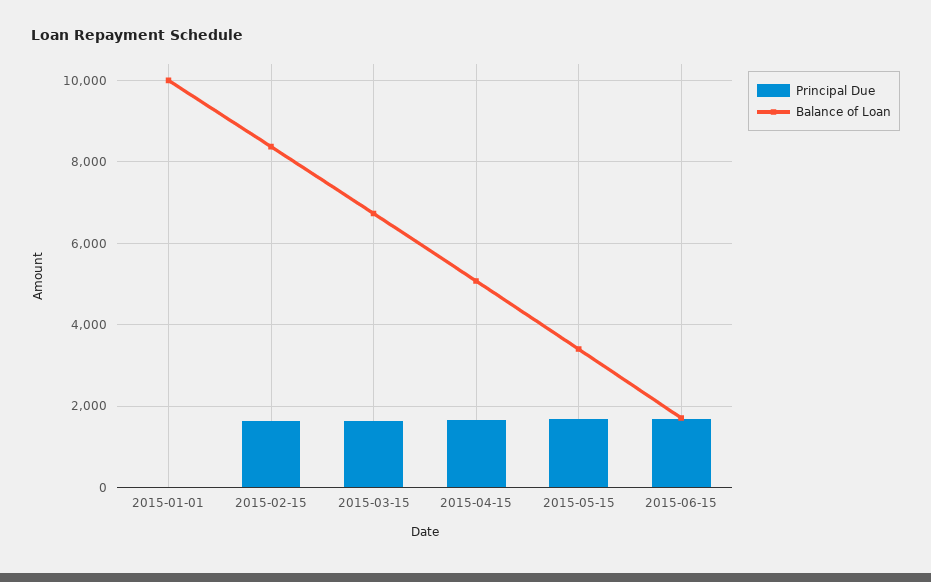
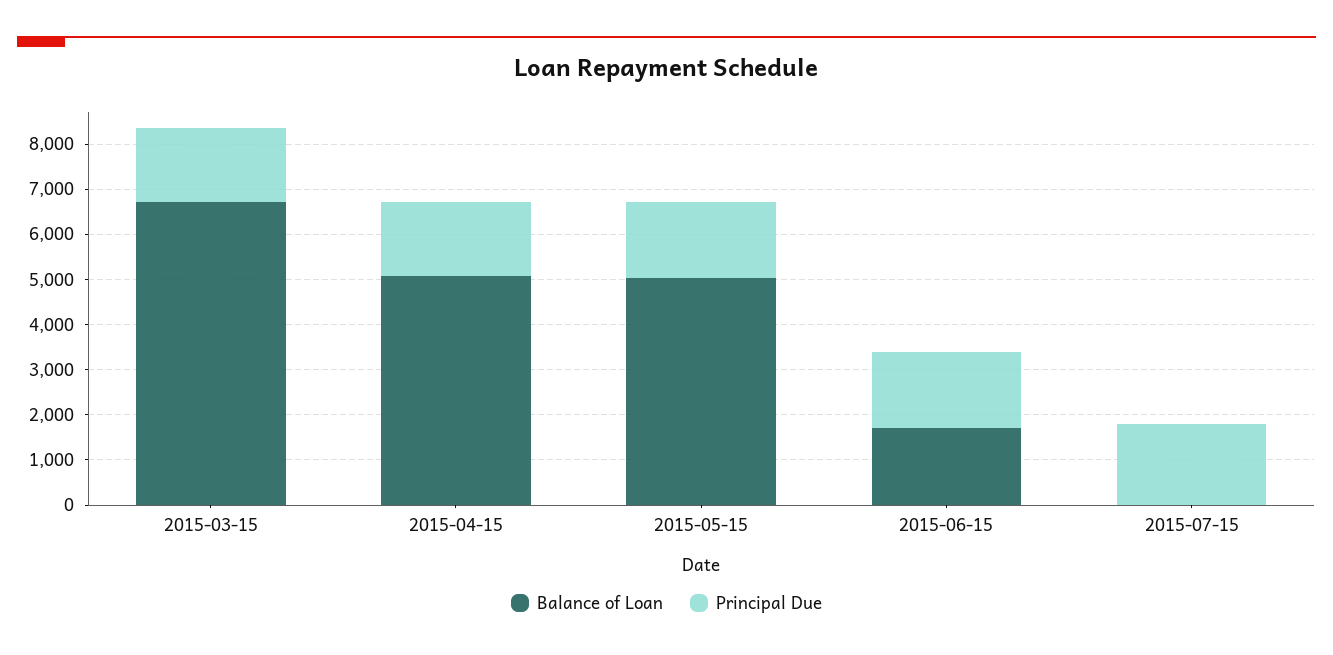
Principal Due, 2015-01-01: 0 -> none
Balance of Loan, 2015-01-01: 10000 -> none
Principal Due, 2015-02-15: 1600 -> none
Balance of Loan, 2015-02-15: 8400 -> none
Balance of Loan, 2015-05-15: 3400 -> 5000
Balance of Loan, 2015-07-15: none -> 0
Principal Due, 2015-07-15: none -> 1800

